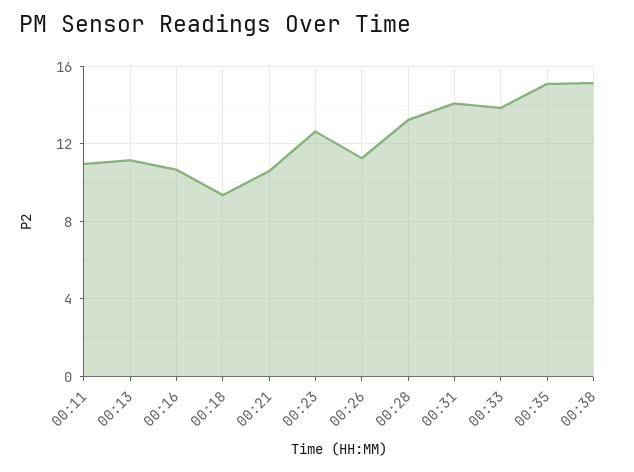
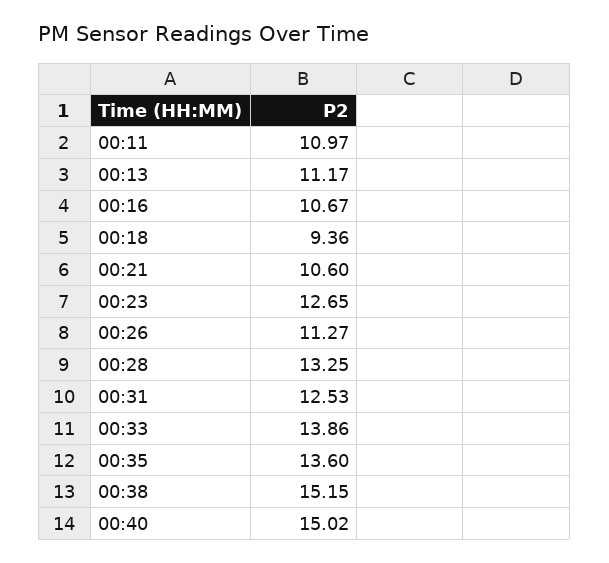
00:31: 14 -> 12.53
00:35: 15 -> 13.6
00:40: none -> 15.02

